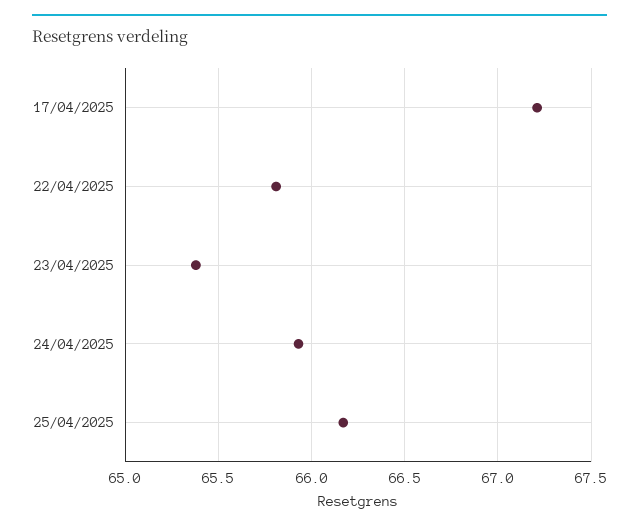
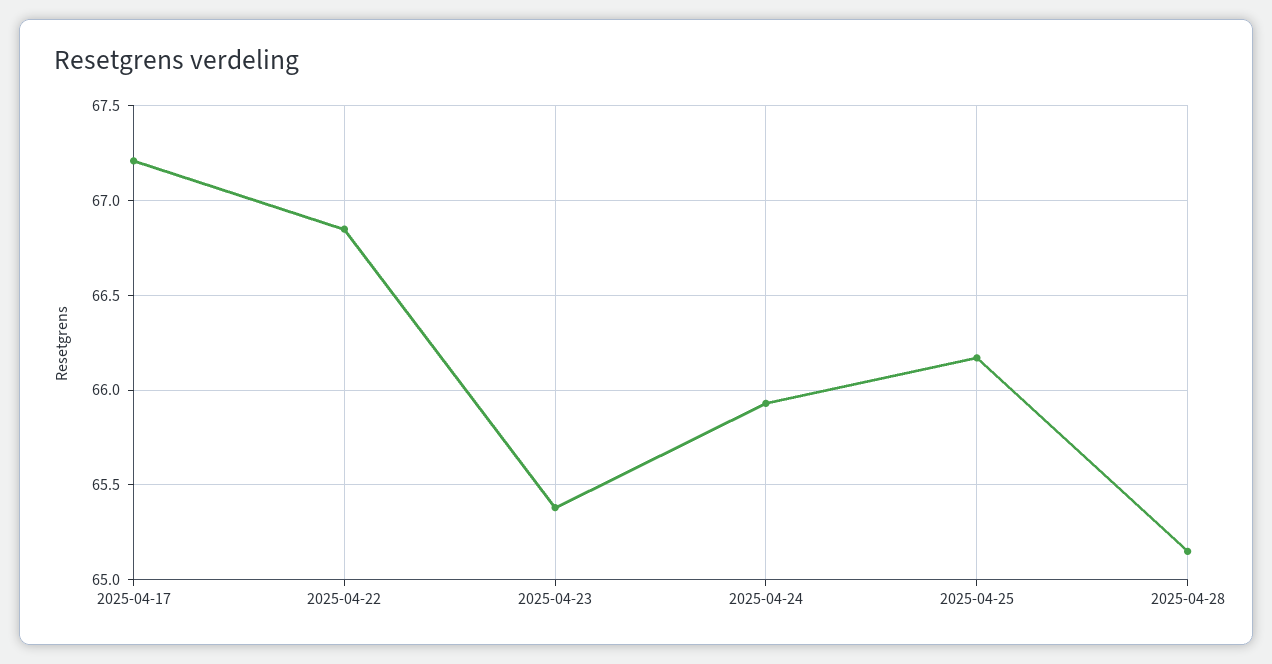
22/04/2025: 65.8 -> 66.85
2025-04-28: none -> 65.15

